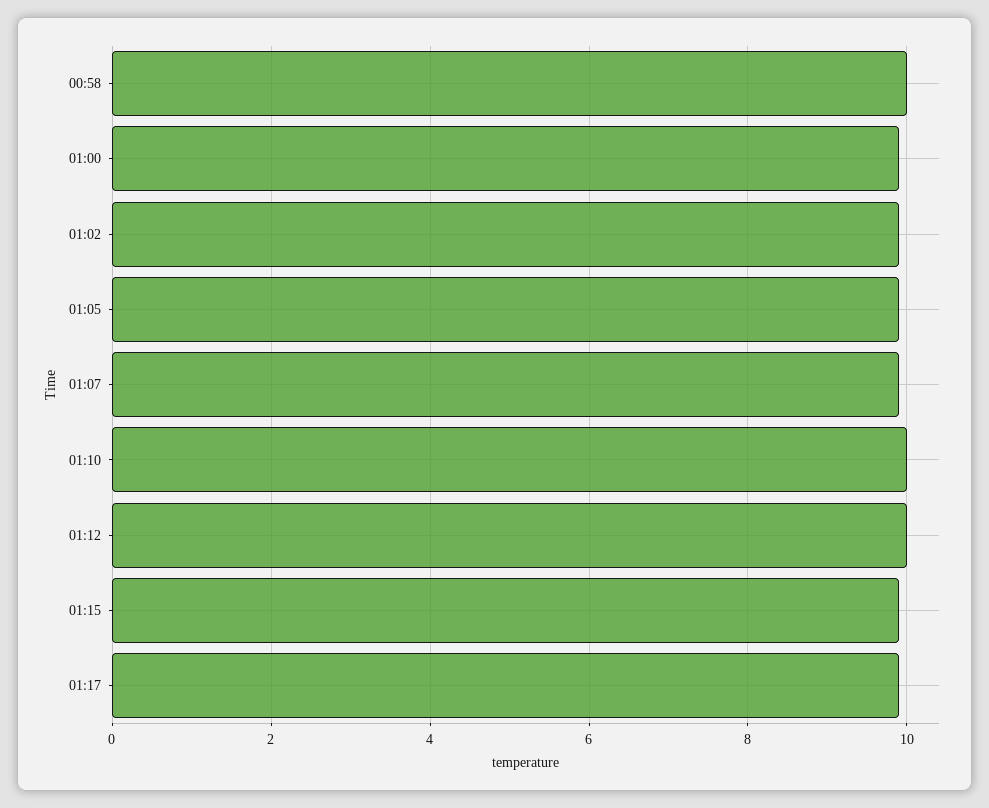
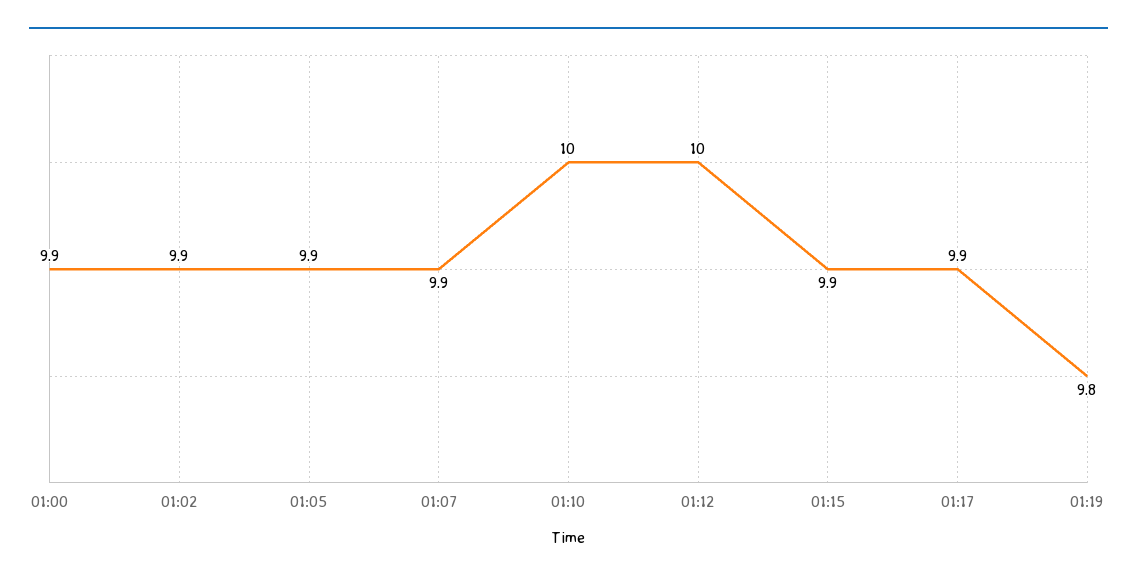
00:58: 10 -> none
01:19: none -> 9.8

